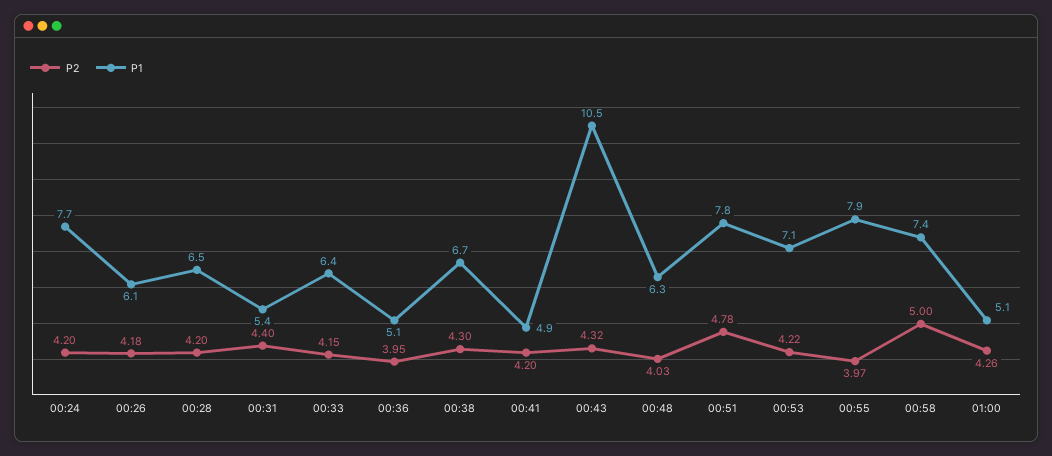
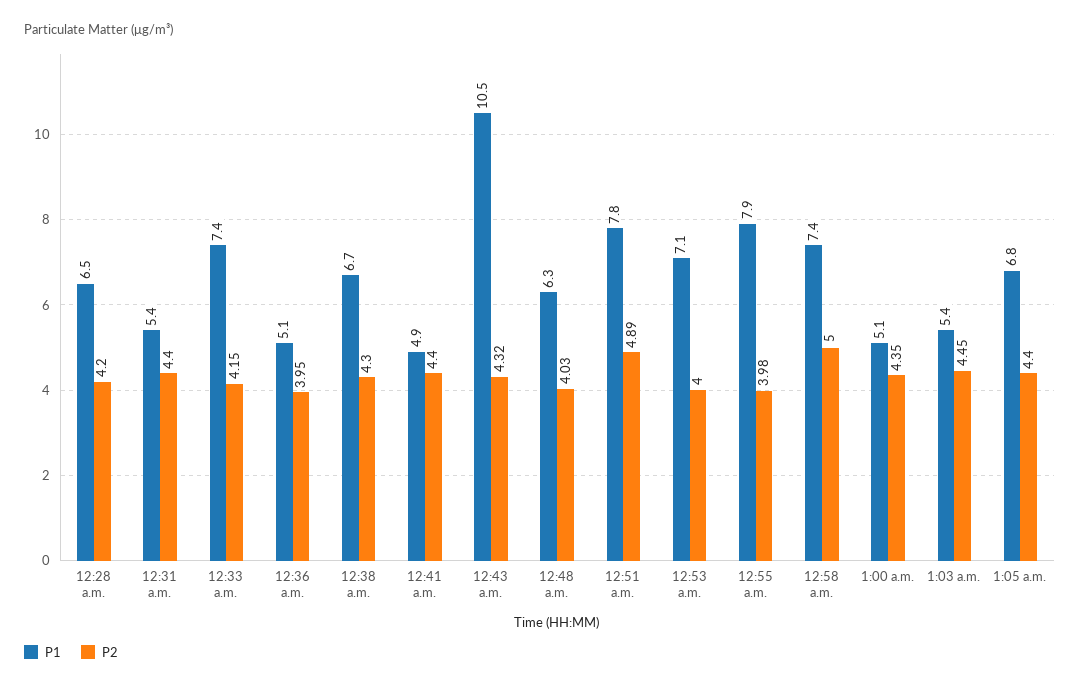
P2, 00:24: 4.2 -> none
P1, 00:24: 7.7 -> none
P2, 00:26: 4.18 -> none
P1, 00:26: 6.1 -> none
P1, 00:33: 6.4 -> 7.4
P2, 00:41: 4.2 -> 4.4
P2, 00:51: 4.78 -> 4.89
P2, 00:53: 4.22 -> 4
P2, 00:55: 3.97 -> 3.98
P2, 01:00: 4.26 -> 4.35
P1, 1:03 a.m.: none -> 5.4
P2, 1:03 a.m.: none -> 4.45
P1, 1:05 a.m.: none -> 6.8
P2, 1:05 a.m.: none -> 4.4

